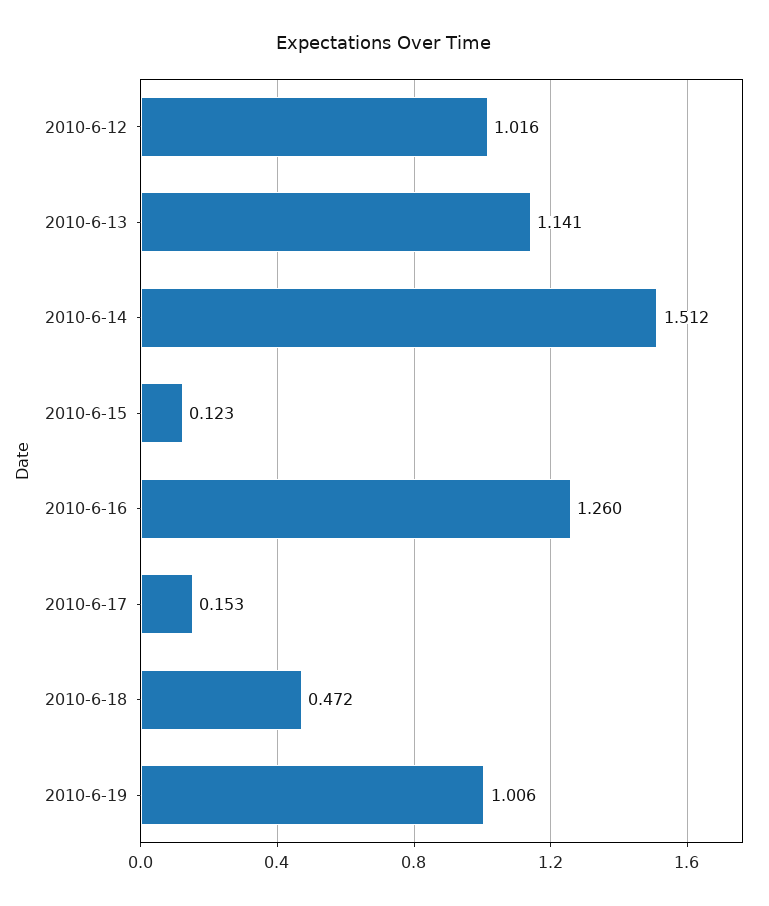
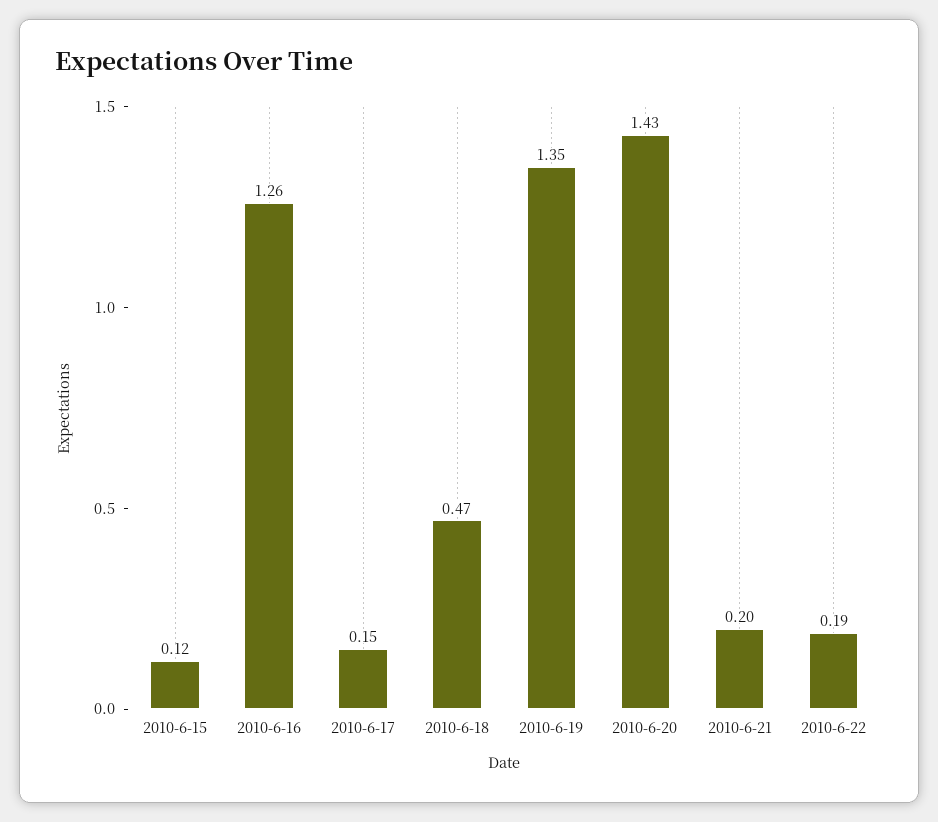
2010-6-12: 1.016 -> none
2010-6-13: 1.141 -> none
2010-6-14: 1.512 -> none
2010-6-19: 1.006 -> 1.35
2010-6-20: none -> 1.43
2010-6-21: none -> 0.2
2010-6-22: none -> 0.19

